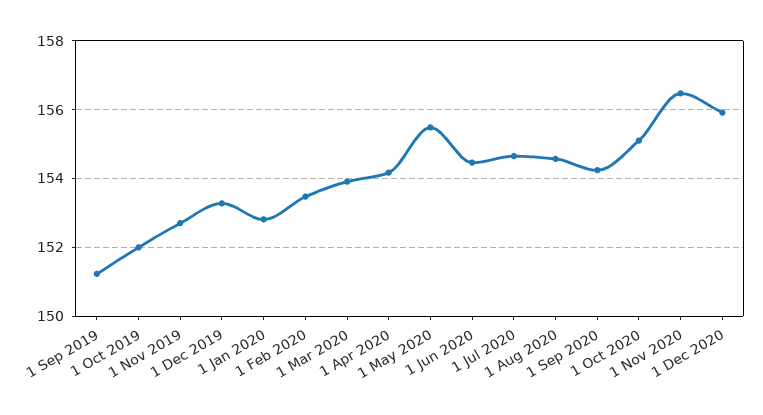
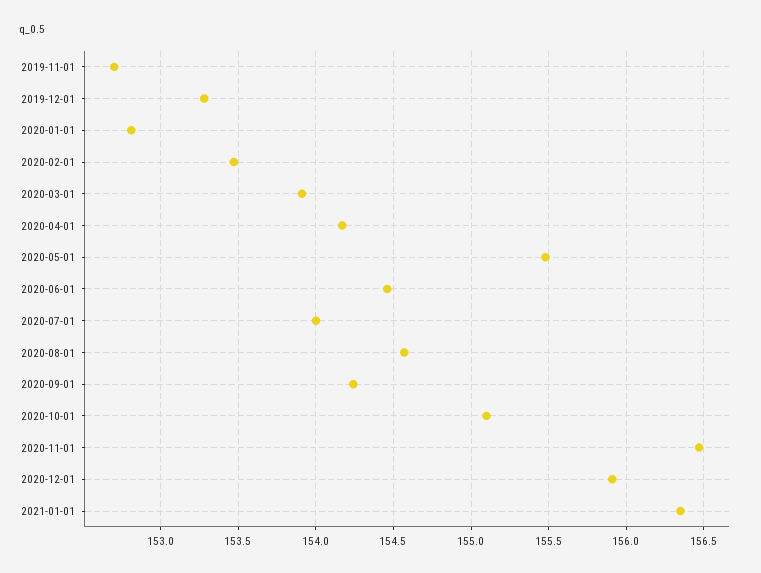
1 Sep 2019: 151.2 -> none
1 Oct 2019: 152 -> none
1 Jul 2020: 154.6 -> 154
2021-01-01: none -> 156.35

